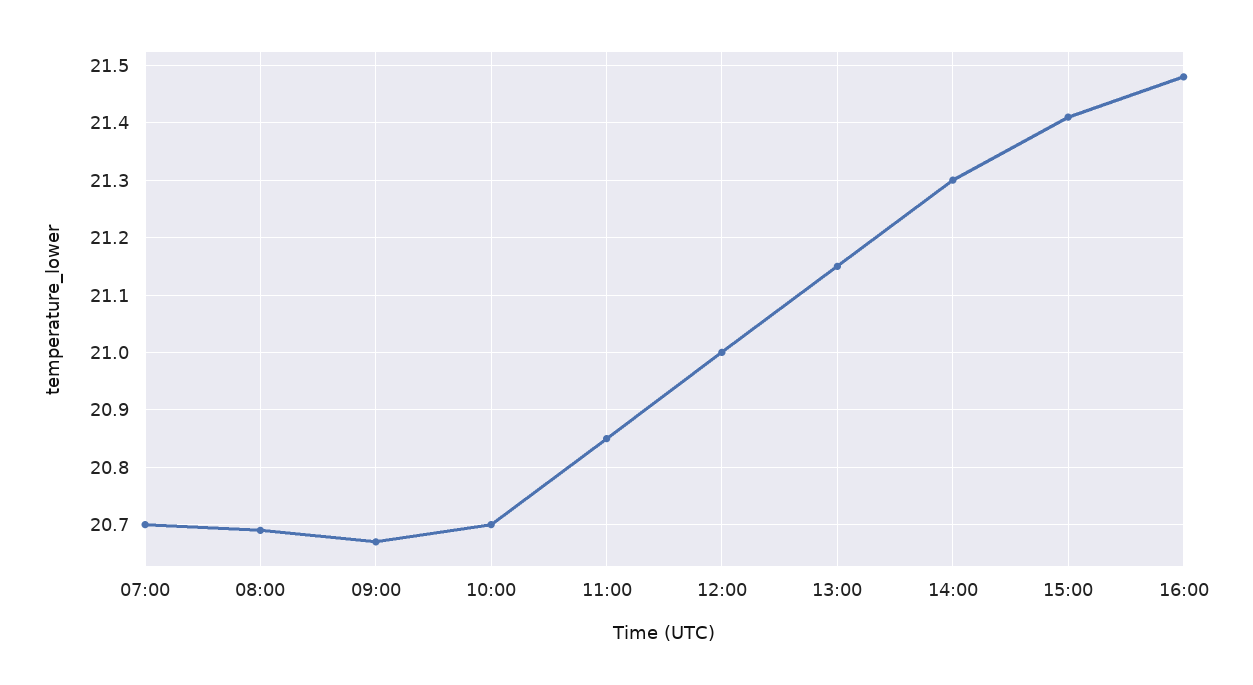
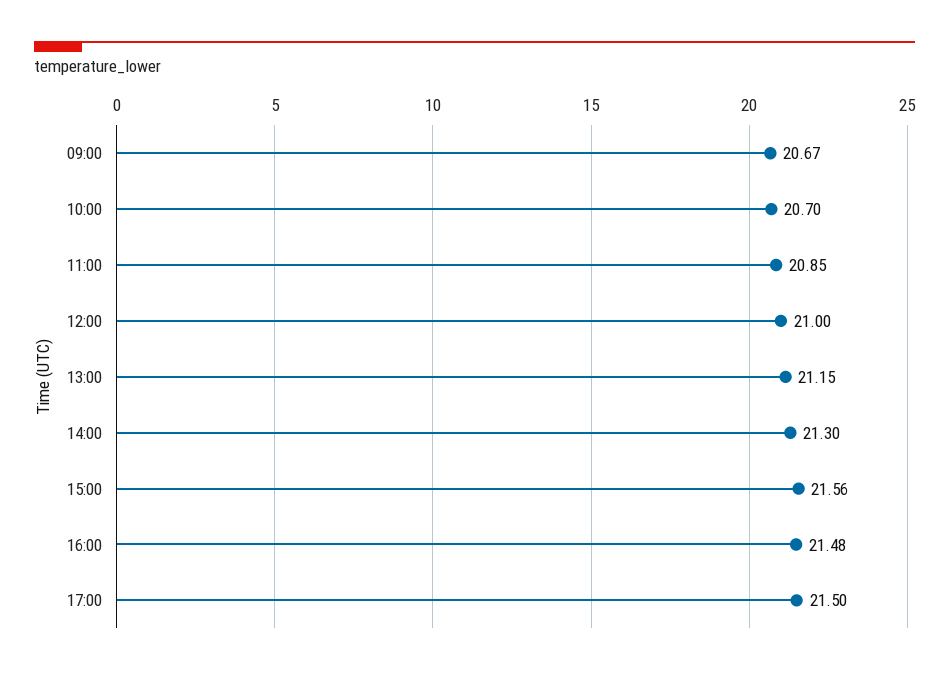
07:00: 20.7 -> none
08:00: 20.7 -> none
15:00: 21.4 -> 21.56
17:00: none -> 21.5

